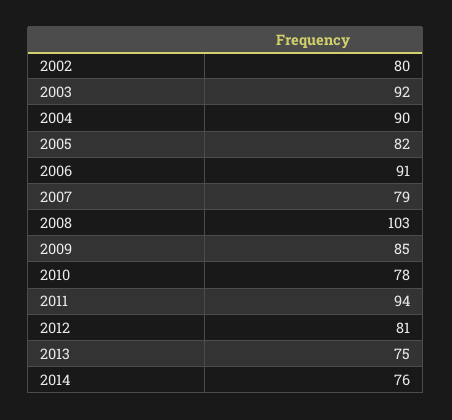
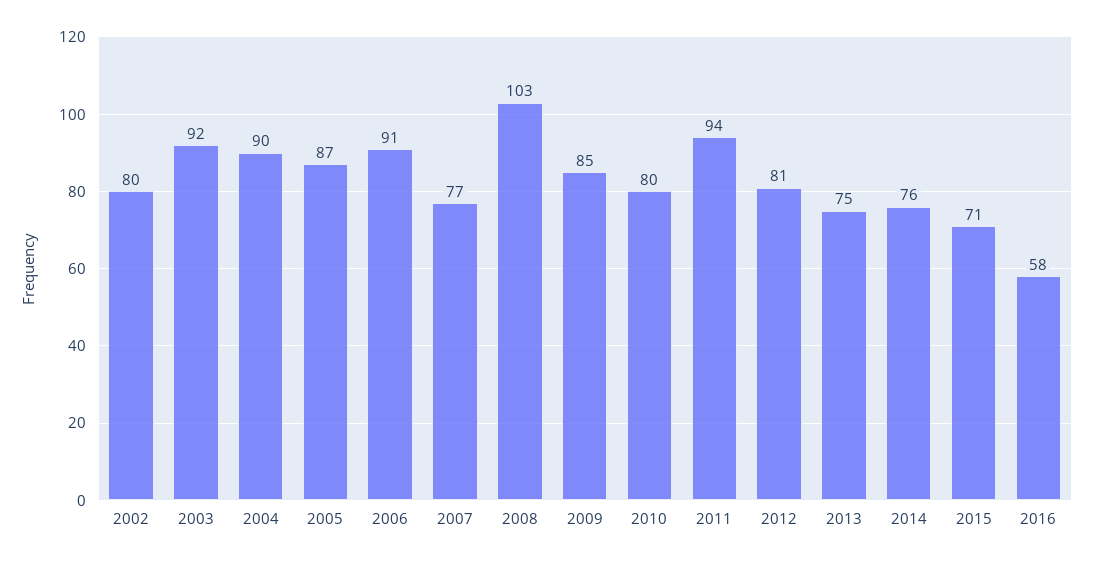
2005: 82 -> 87
2007: 79 -> 77
2010: 78 -> 80
2015: none -> 71
2016: none -> 58

